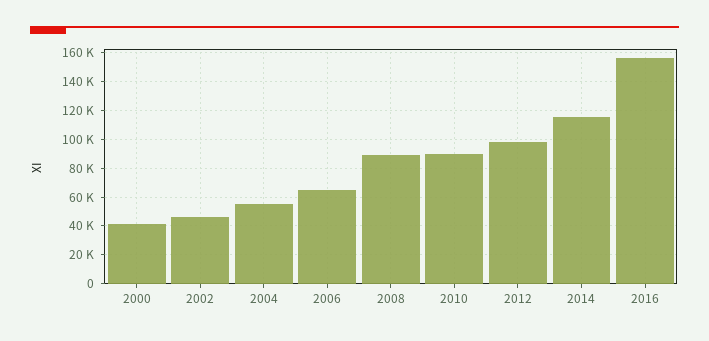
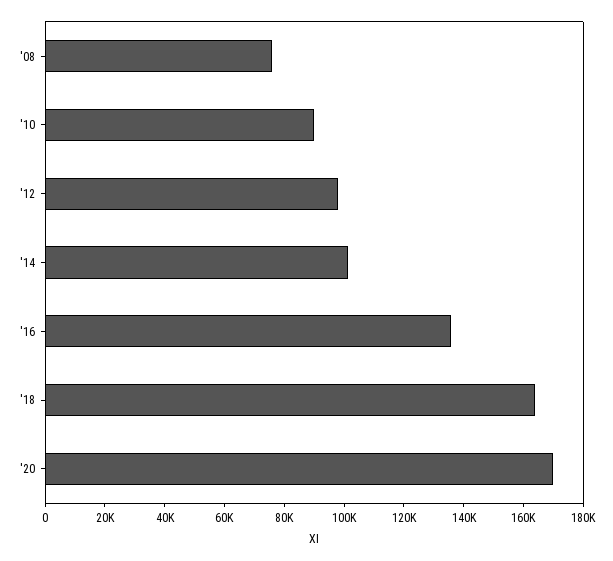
2000: 40000 -> none
2002: 45000 -> none
2004: 55000 -> none
2006: 65000 -> none
2008: 90000 -> 75000
2014: 115000 -> 100000
2016: 155000 -> 135000
'18: none -> 165000
'20: none -> 170000

